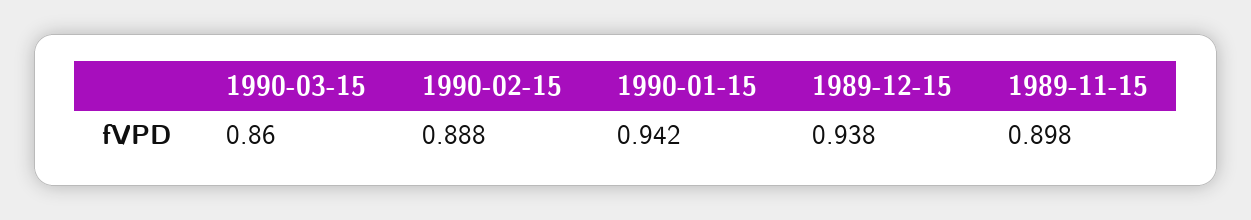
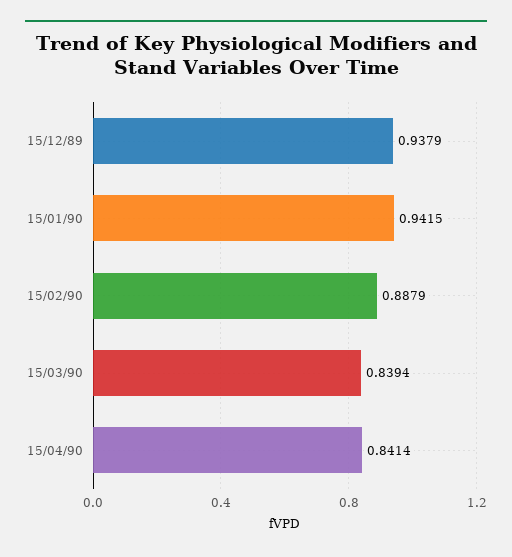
1990-03-15: 0.86 -> 0.8394
1989-11-15: 0.898 -> none
15/04/90: none -> 0.8414

